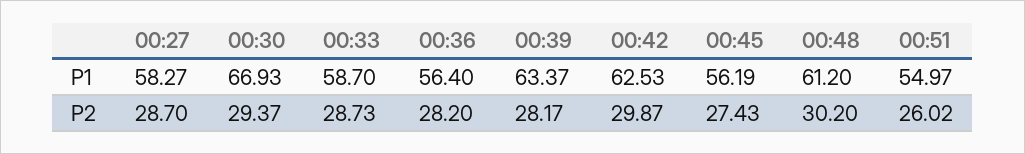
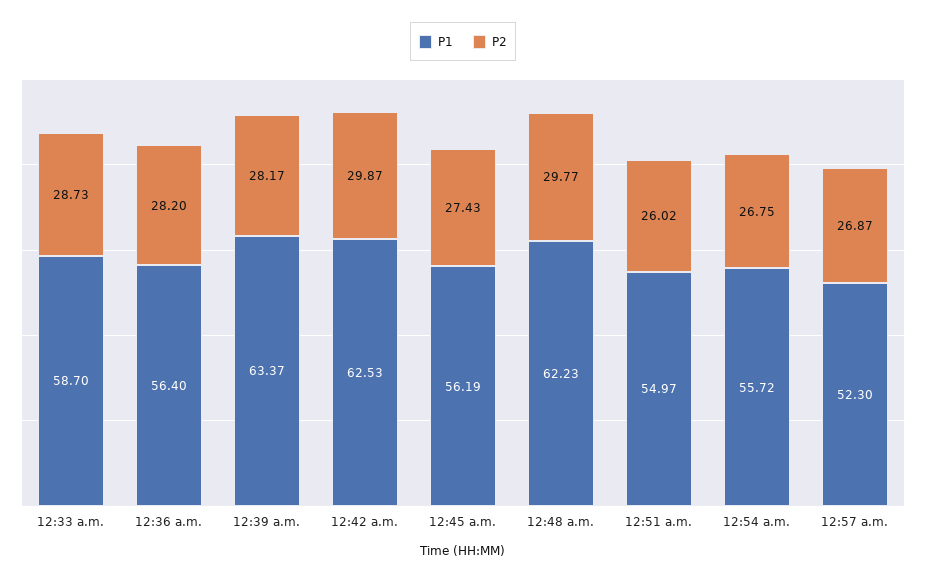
P1, 00:27: 58.27 -> none
P1, 00:30: 66.93 -> none
P1, 00:48: 61.2 -> 62.23
P2, 00:27: 28.7 -> none
P2, 00:30: 29.37 -> none
P2, 00:48: 30.2 -> 29.77
P1, 12:54 a.m.: none -> 55.72
P2, 12:54 a.m.: none -> 26.75
P1, 12:57 a.m.: none -> 52.3
P2, 12:57 a.m.: none -> 26.87

